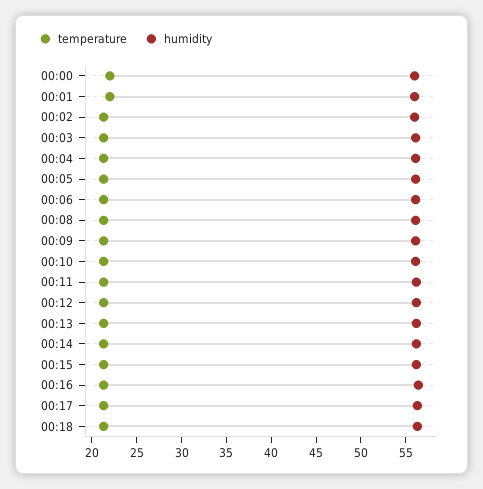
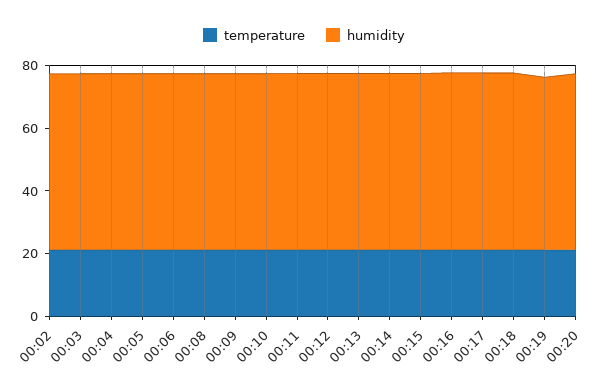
temperature, 00:00: 22 -> none
humidity, 00:00: 56 -> none
temperature, 00:01: 22 -> none
humidity, 00:01: 56 -> none
temperature, 00:19: none -> 20
humidity, 00:19: none -> 55
temperature, 00:20: none -> 20
humidity, 00:20: none -> 55

